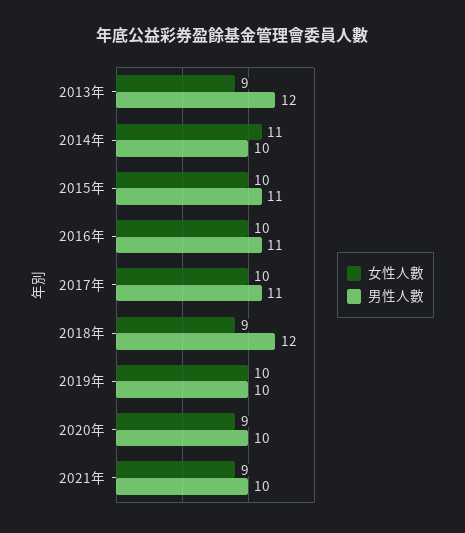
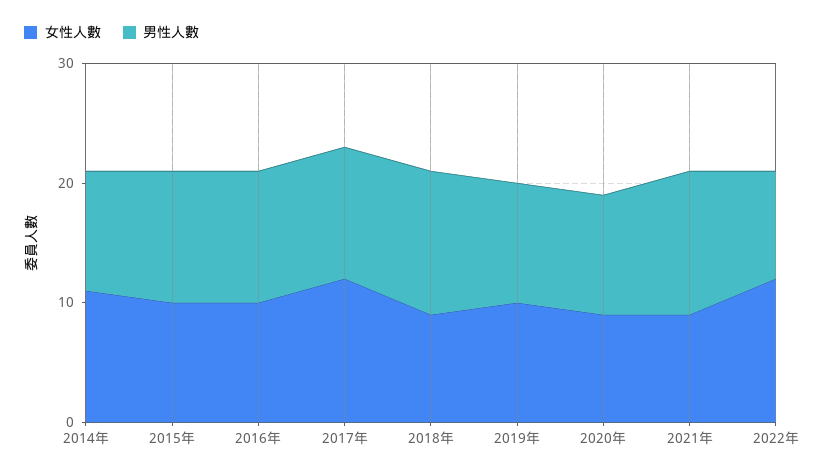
女性人數, 2013年: 9 -> none
男性人數, 2013年: 12 -> none
女性人數, 2017年: 10 -> 12
男性人數, 2021年: 10 -> 12
女性人數, 2022年: none -> 12
男性人數, 2022年: none -> 9

